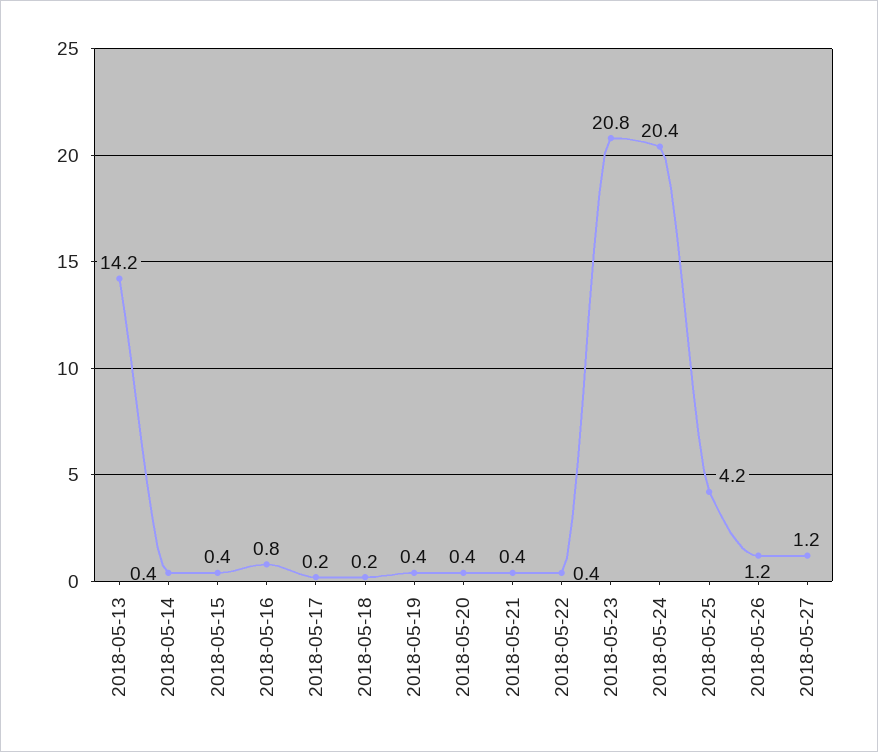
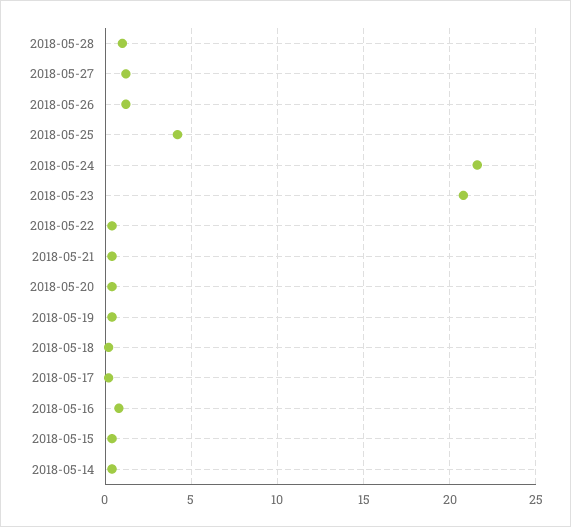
2018-05-13: 14.2 -> none
2018-05-24: 20.4 -> 21.5
2018-05-28: none -> 1

